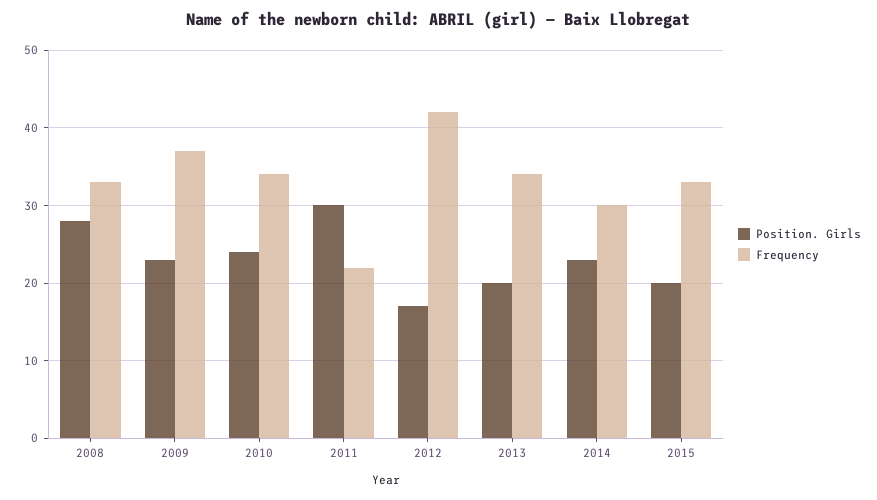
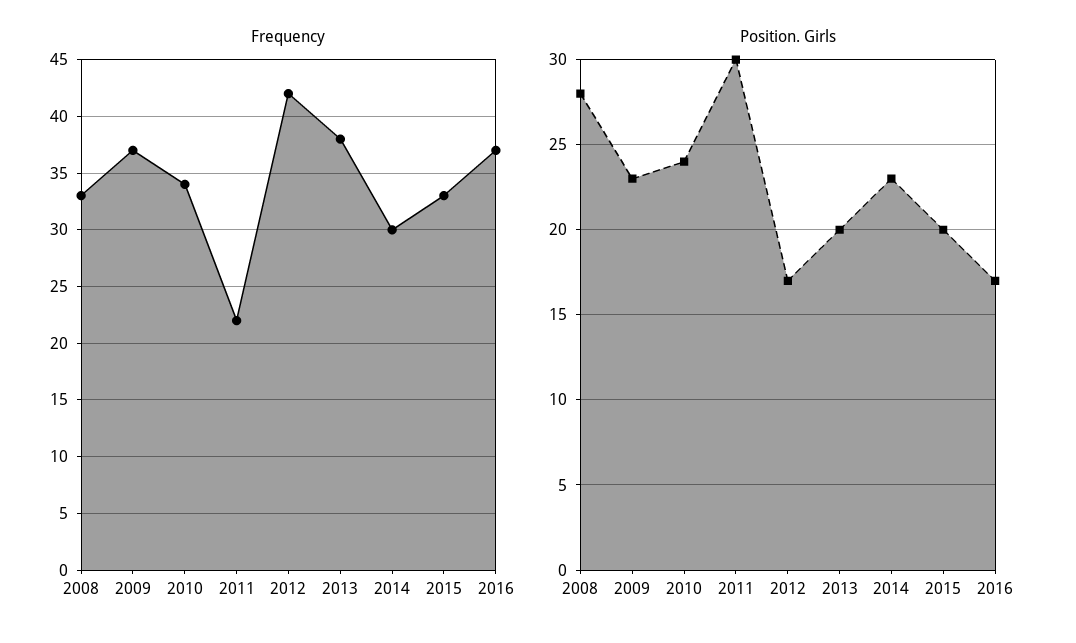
Frequency, 2013: 34 -> 38
Frequency, 2016: none -> 37
Position. Girls, 2016: none -> 17

